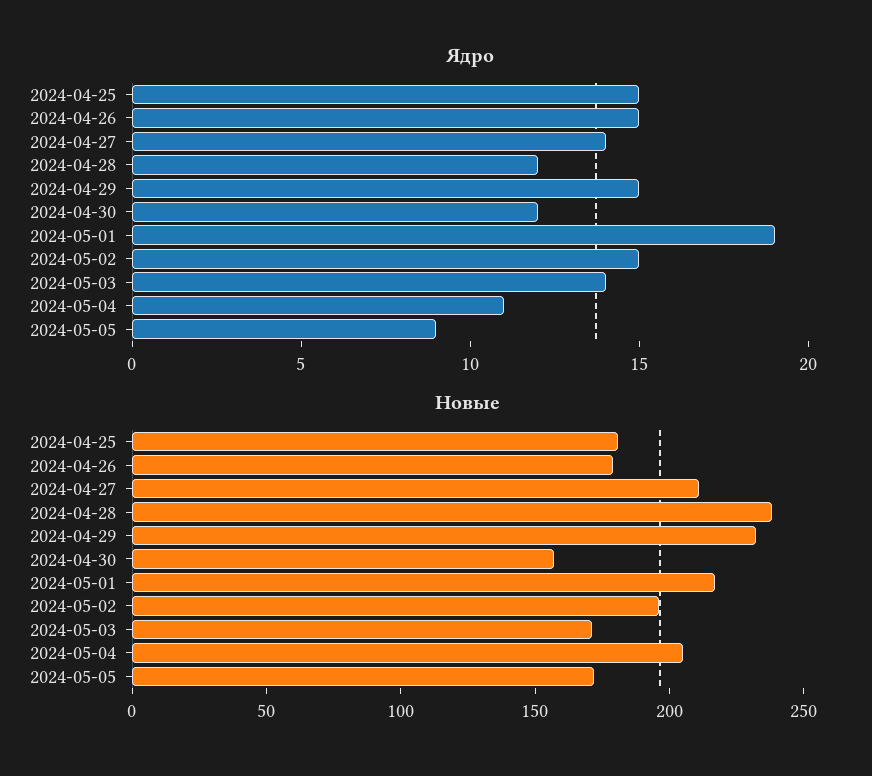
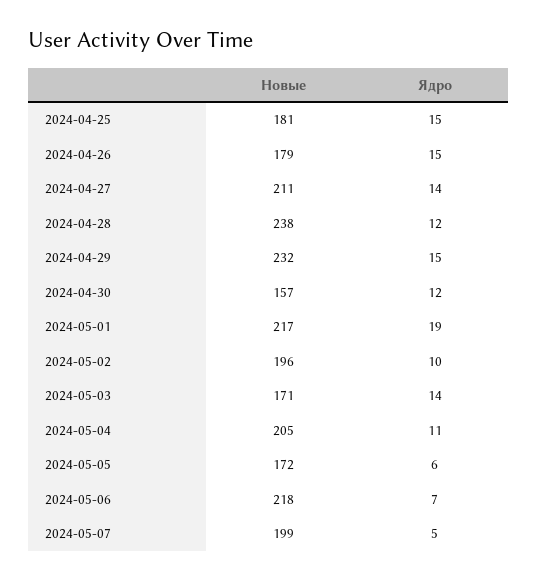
Ядро, 2024-05-02: 15 -> 10
Ядро, 2024-05-05: 9 -> 6
Новые, 2024-05-06: none -> 218
Ядро, 2024-05-06: none -> 7
Новые, 2024-05-07: none -> 199
Ядро, 2024-05-07: none -> 5

